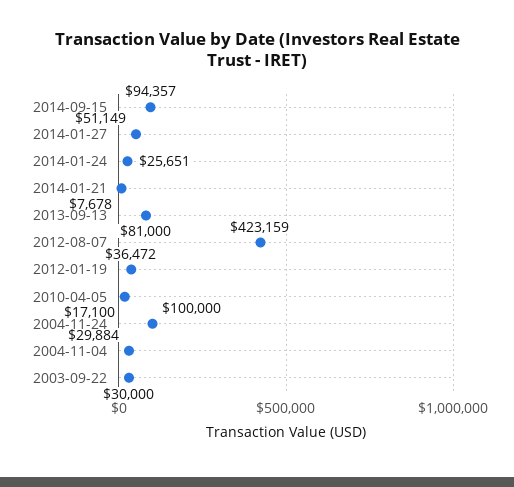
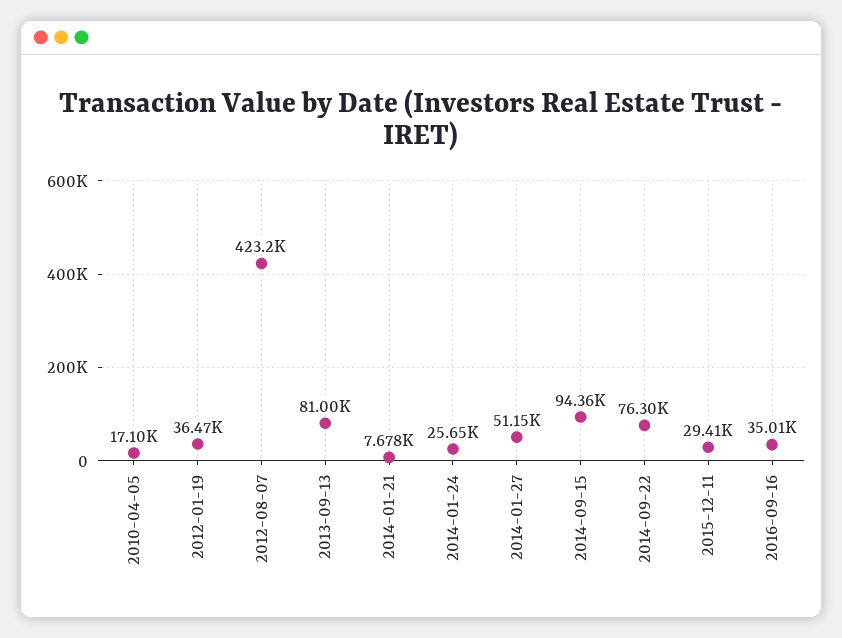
2004-11-24: 100000 -> none
2004-11-04: 29884 -> none
2003-09-22: 30000 -> none
2014-09-22: none -> 76300
2015-12-11: none -> 29410
2016-09-16: none -> 35010

